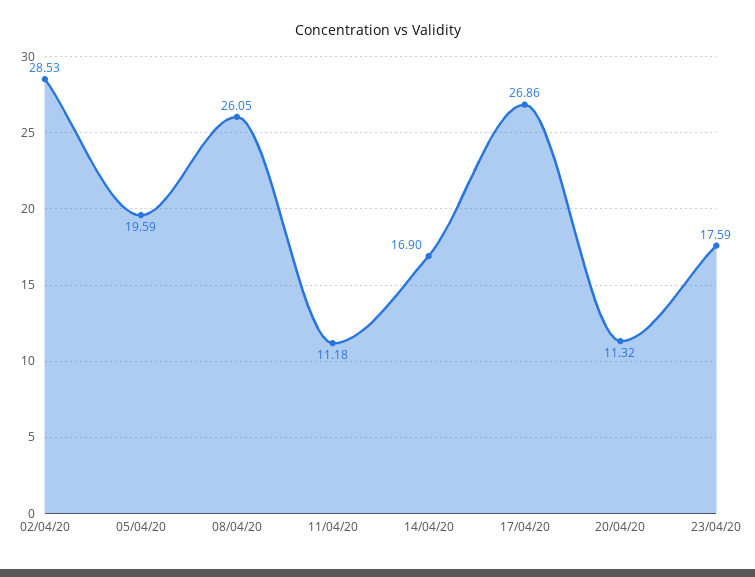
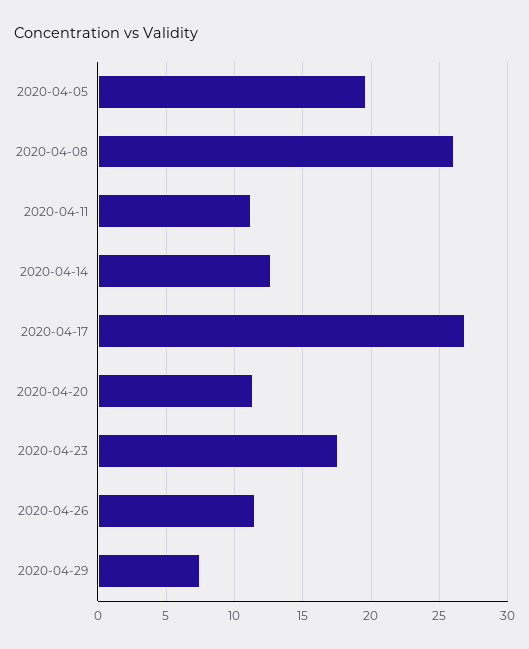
02/04/20: 28.53 -> none
14/04/20: 16.9 -> 12.5
2020-04-26: none -> 11.5
2020-04-29: none -> 7.5

